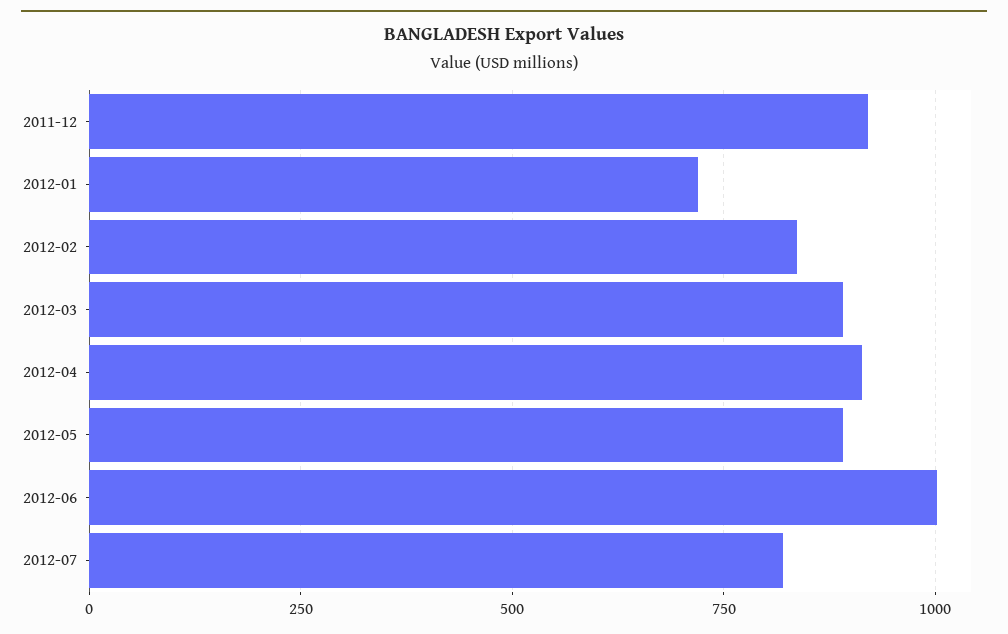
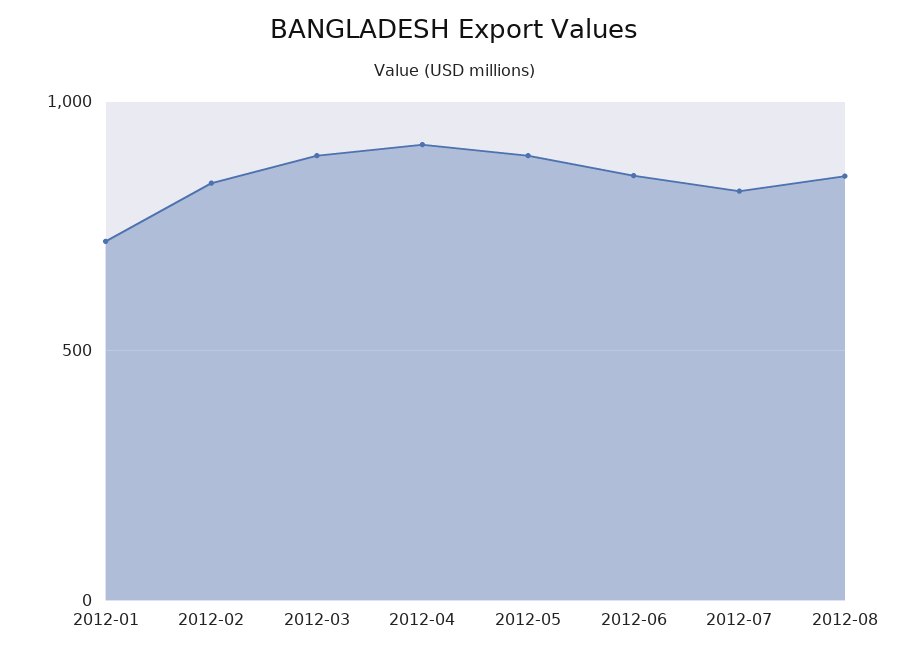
2011-12: 925 -> none
2012-06: 1000 -> 850
2012-08: none -> 850

